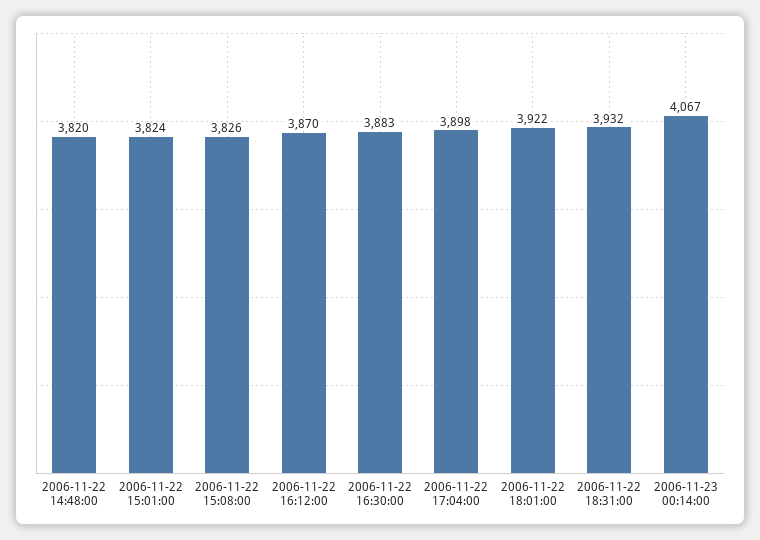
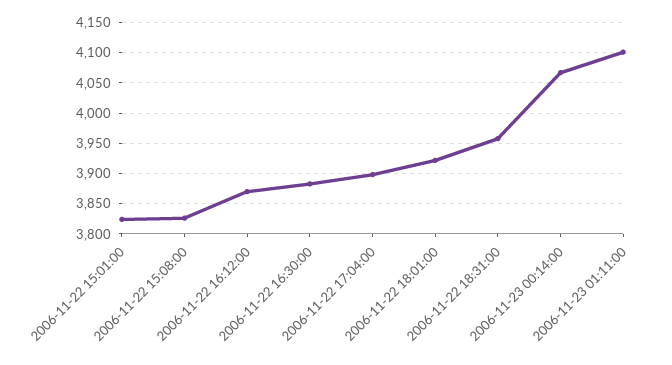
2006-11-22 14:48:00: 3820 -> none
2006-11-22 18:31:00: 3932 -> 3960
2006-11-23 01:11:00: none -> 4100

